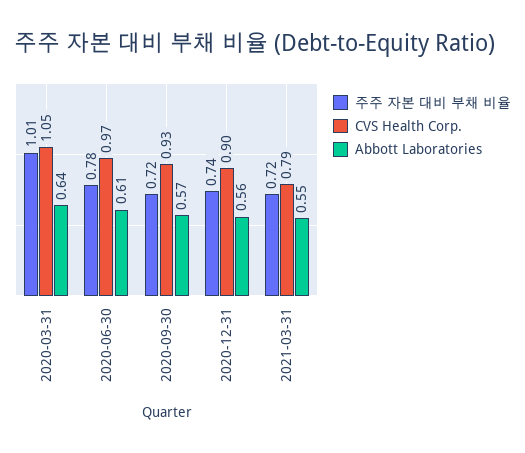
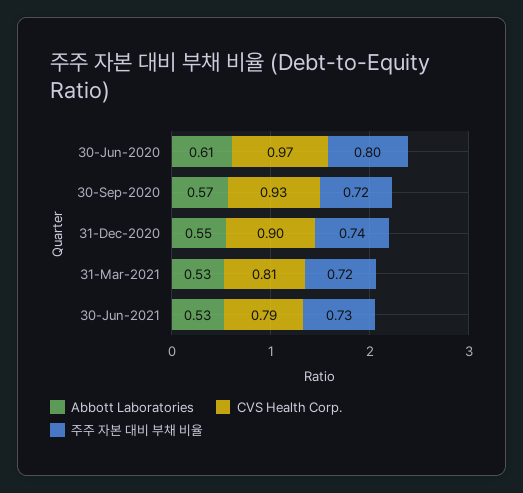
주주 자본 대비 부채 비율, 2020-03-31: 1.01 -> none
CVS Health Corp., 2020-03-31: 1.05 -> none
Abbott Laboratories, 2020-03-31: 0.64 -> none
주주 자본 대비 부채 비율, 2020-06-30: 0.78 -> 0.8
Abbott Laboratories, 2020-12-31: 0.56 -> 0.55
CVS Health Corp., 2021-03-31: 0.79 -> 0.81
Abbott Laboratories, 2021-03-31: 0.55 -> 0.53
Abbott Laboratories, 30-Jun-2021: none -> 0.53
CVS Health Corp., 30-Jun-2021: none -> 0.79
주주 자본 대비 부채 비율, 30-Jun-2021: none -> 0.73

